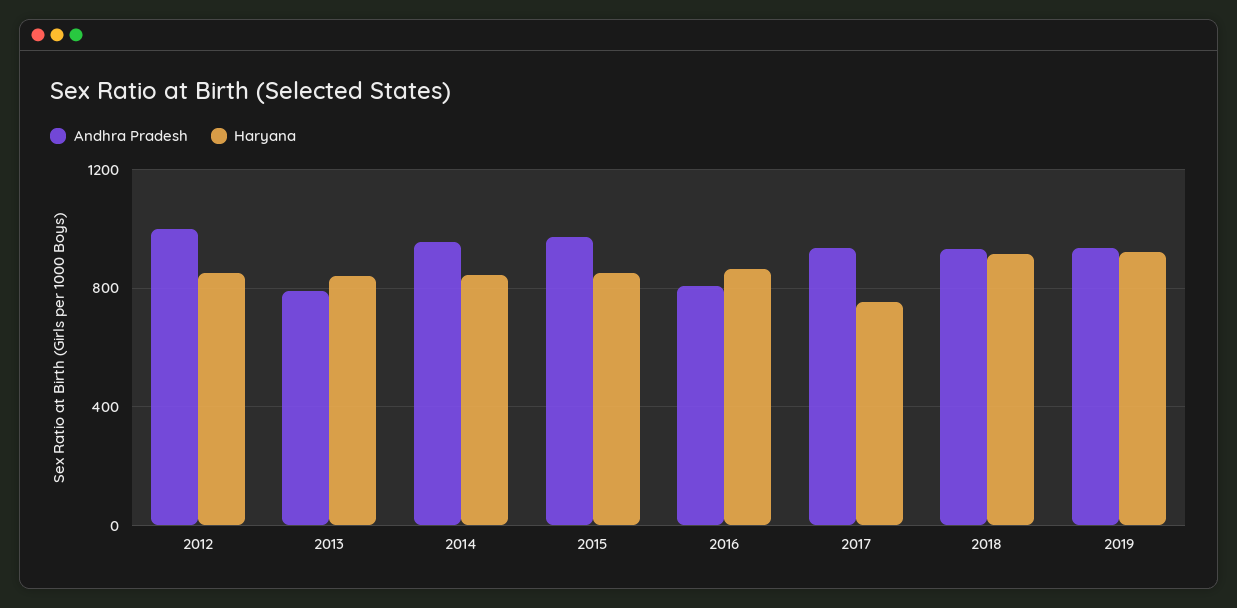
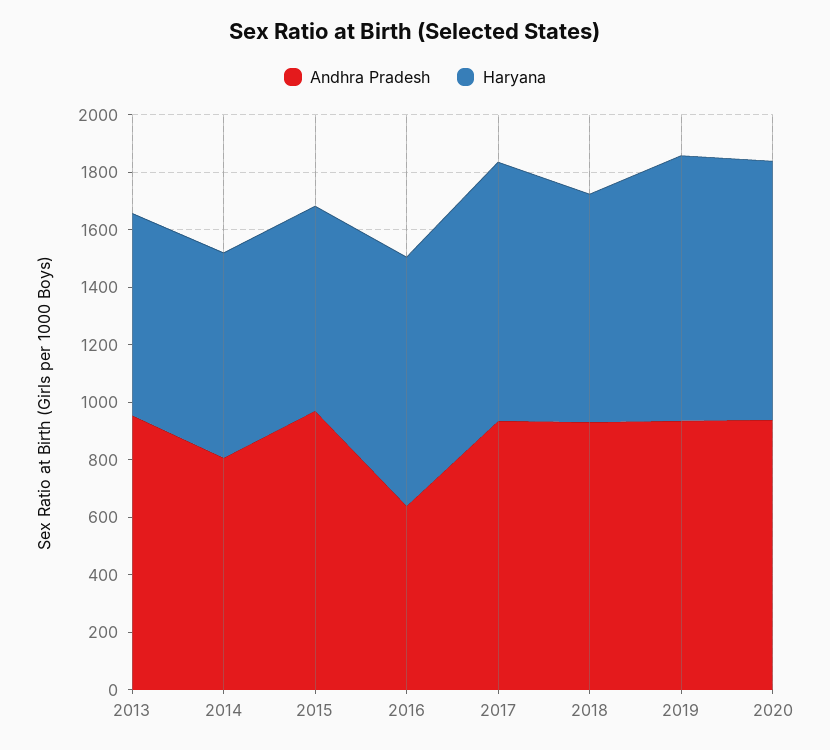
Andhra Pradesh, 2012: 1000 -> none
Haryana, 2012: 850 -> none
Andhra Pradesh, 2013: 800 -> 950
Haryana, 2013: 850 -> 700
Andhra Pradesh, 2014: 950 -> 800
Haryana, 2014: 850 -> 700
Haryana, 2015: 850 -> 700
Andhra Pradesh, 2016: 800 -> 650
Haryana, 2017: 750 -> 900
Haryana, 2018: 900 -> 800
Andhra Pradesh, 2020: none -> 950
Haryana, 2020: none -> 900

